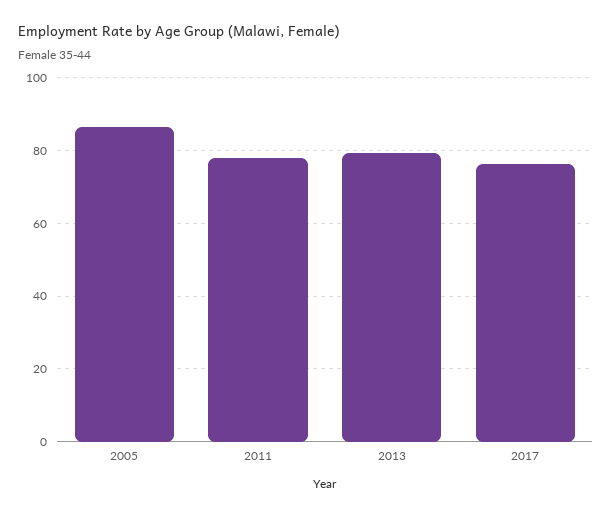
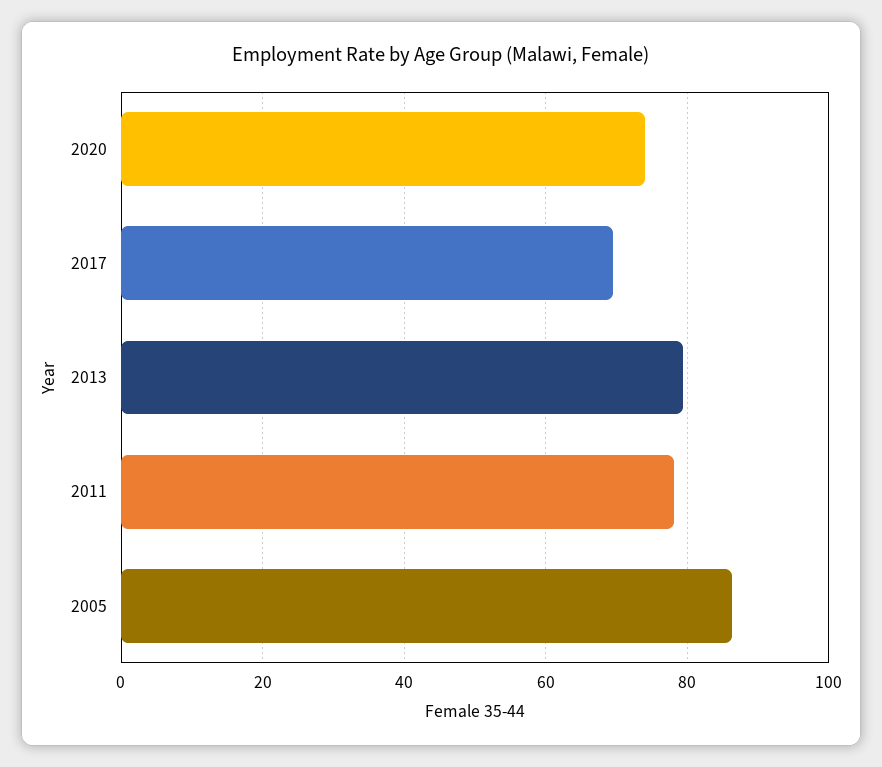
2017: 76 -> 70
2020: none -> 74

